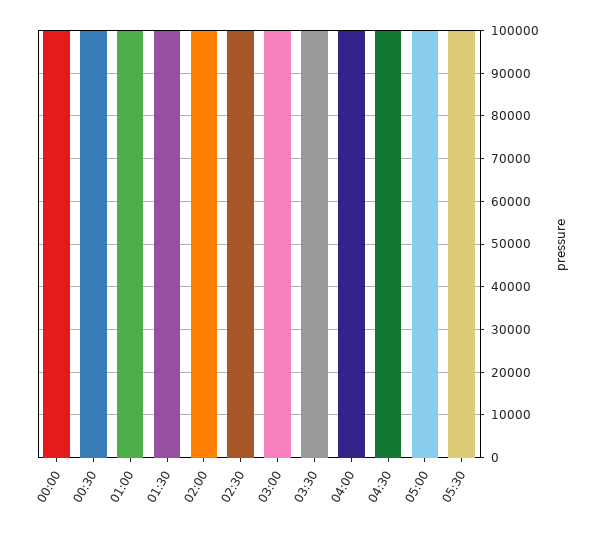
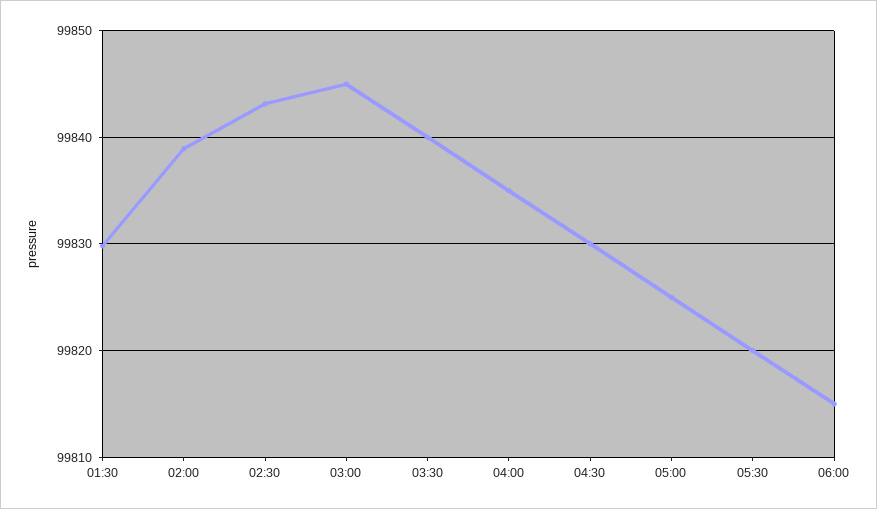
00:00: 100000 -> none
00:30: 100000 -> none
01:00: 100000 -> none
06:00: none -> 99815

